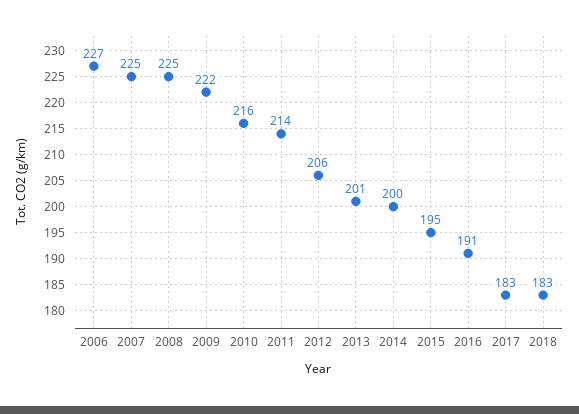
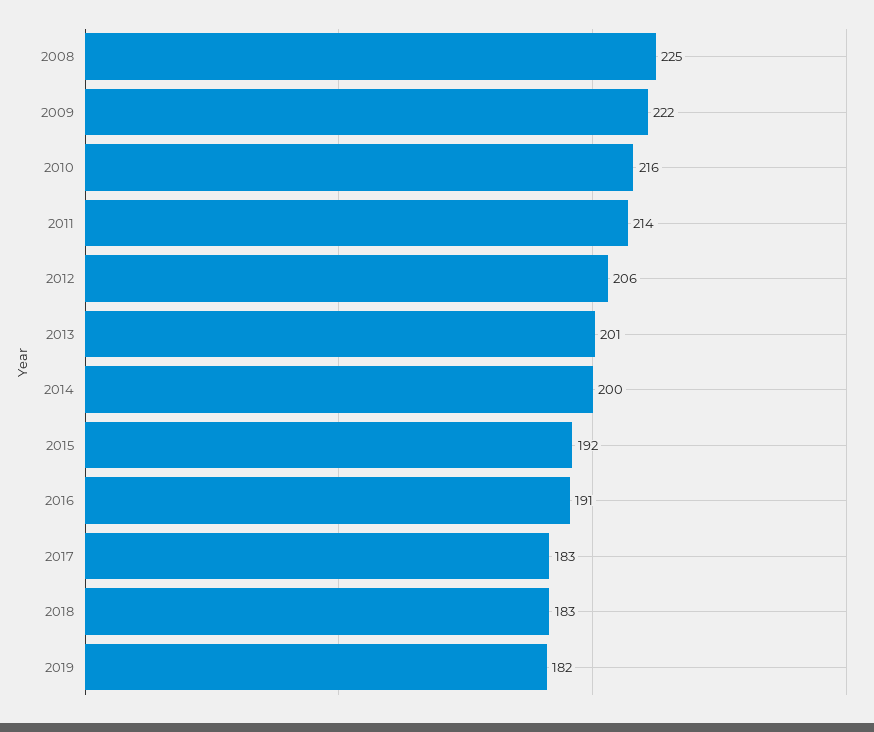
2006: 227 -> none
2007: 225 -> none
2015: 195 -> 192
2019: none -> 182

